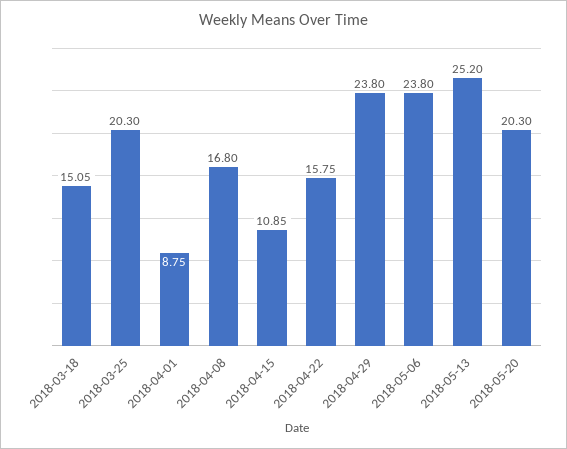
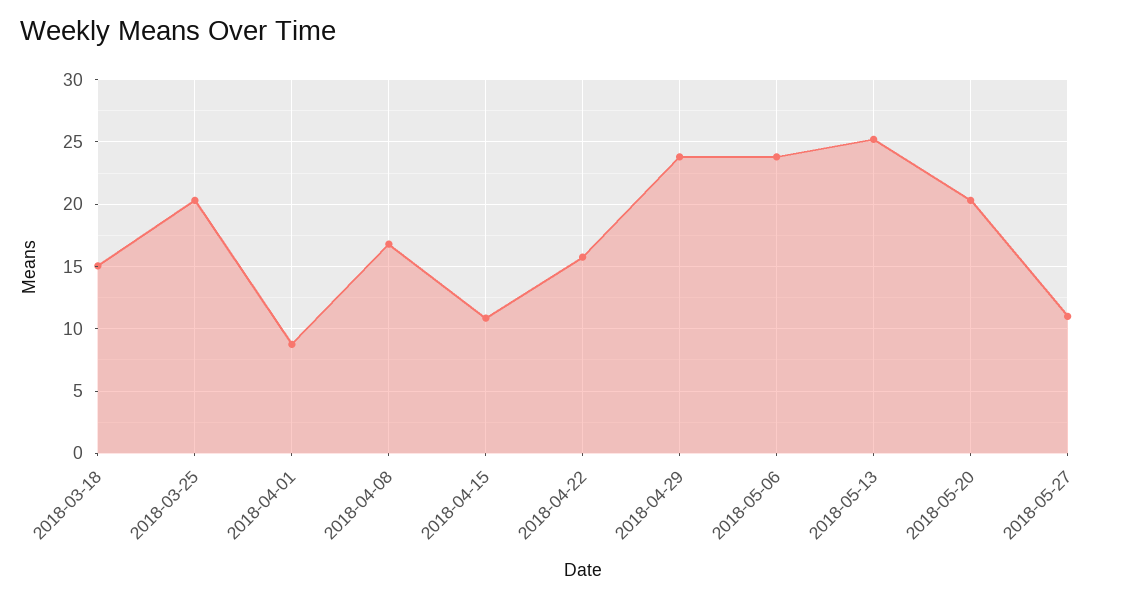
2018-05-27: none -> 11

